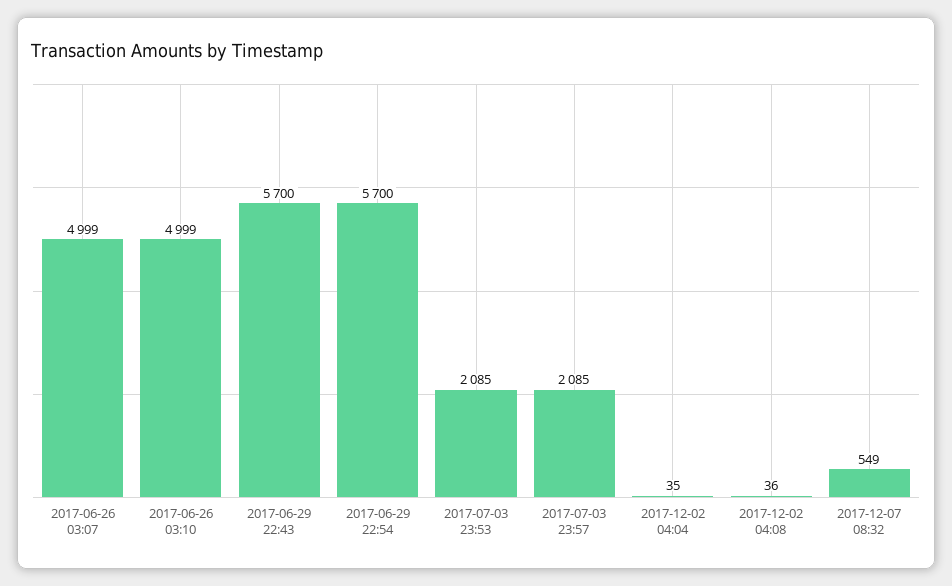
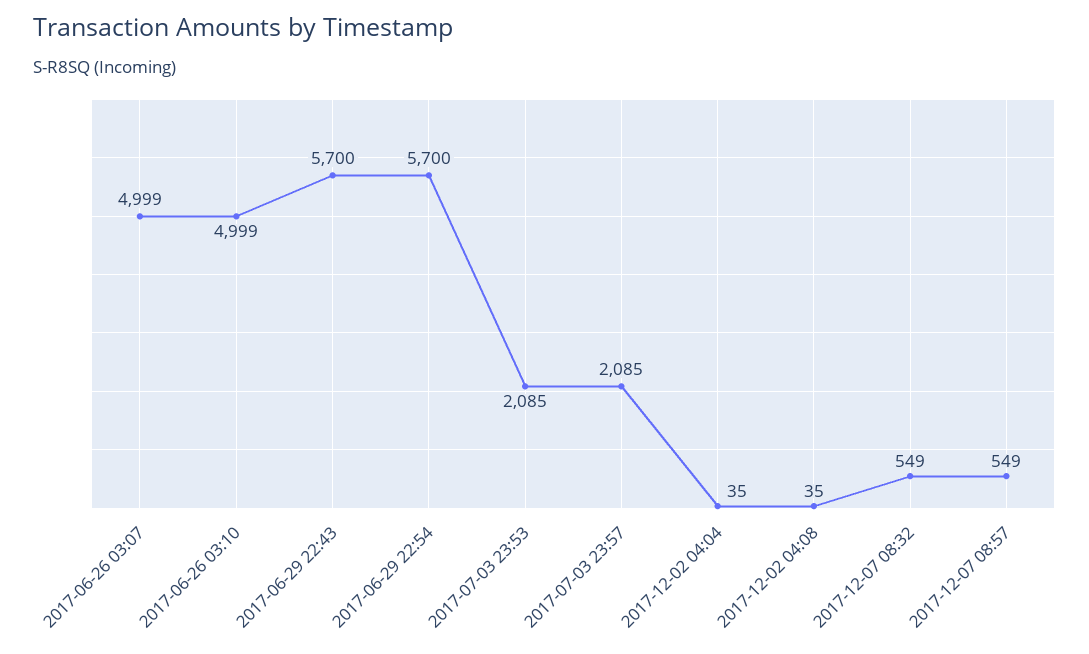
2017-12-02 04:08: 36 -> 35
2017-12-07 08:57: none -> 549

